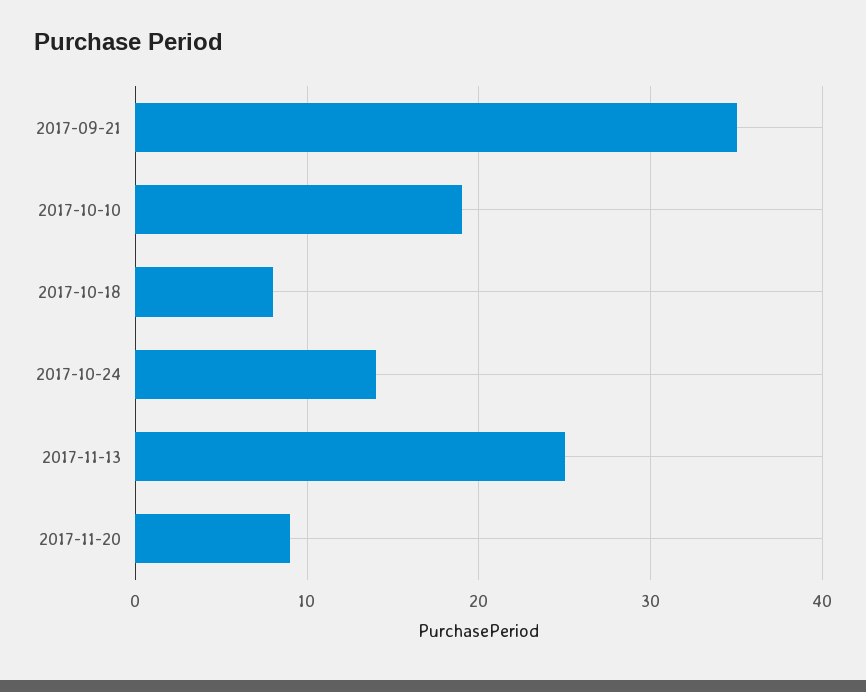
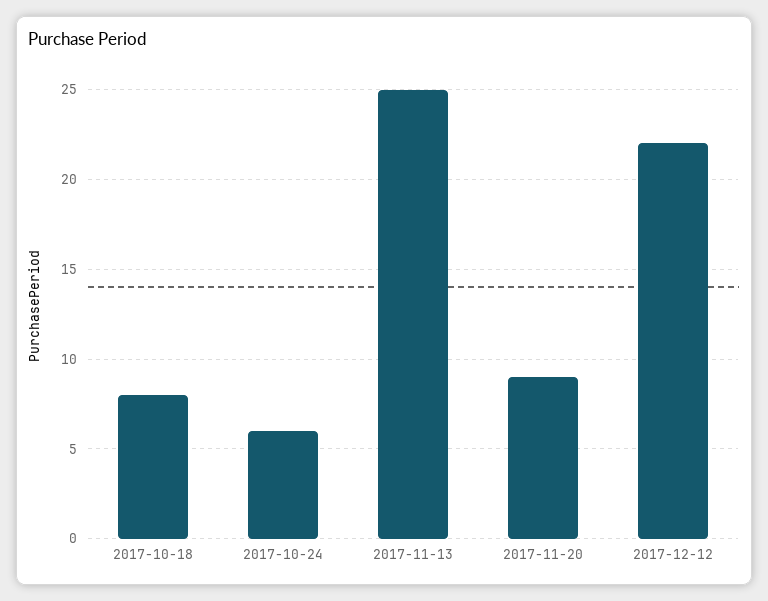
2017-09-21: 35 -> none
2017-10-10: 19 -> none
2017-10-24: 14 -> 6
2017-12-12: none -> 22

